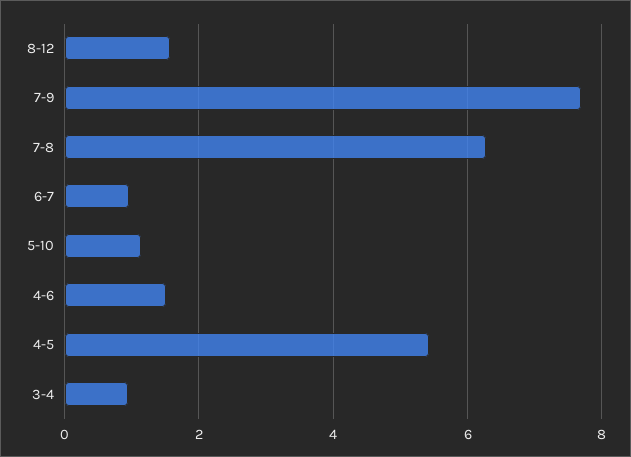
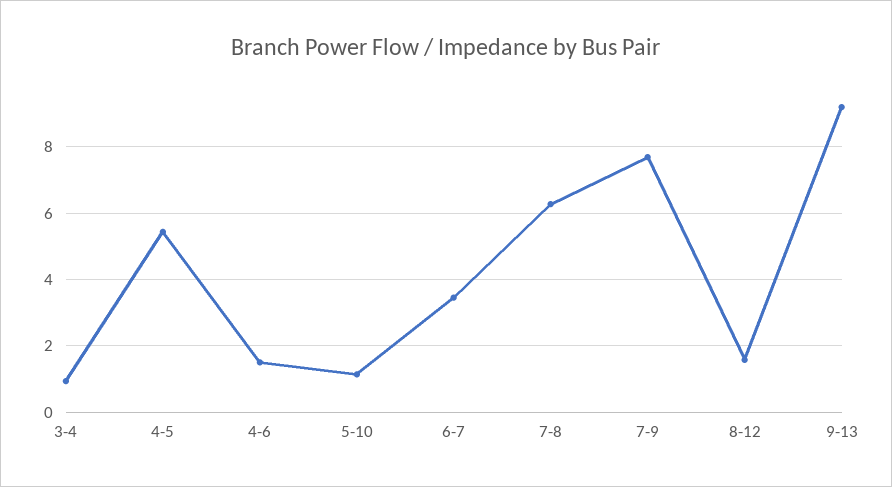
6-7: 1 -> 3.4
9-13: none -> 9.2

